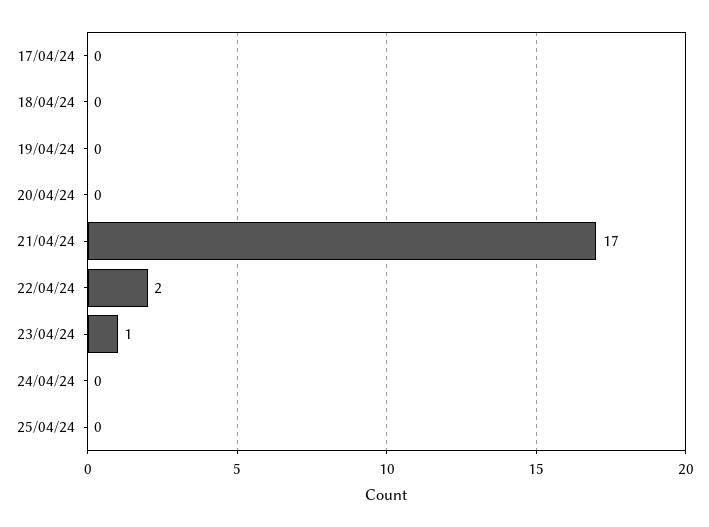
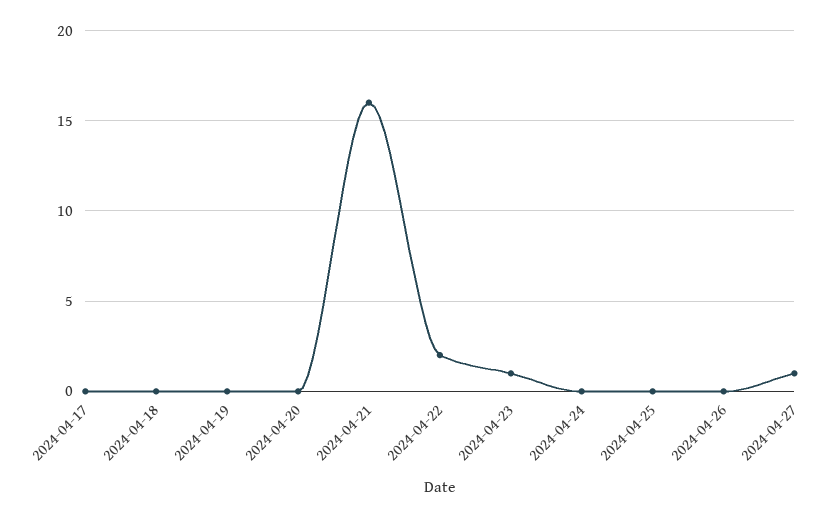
21/04/24: 17 -> 16
2024-04-26: none -> 0
2024-04-27: none -> 1

